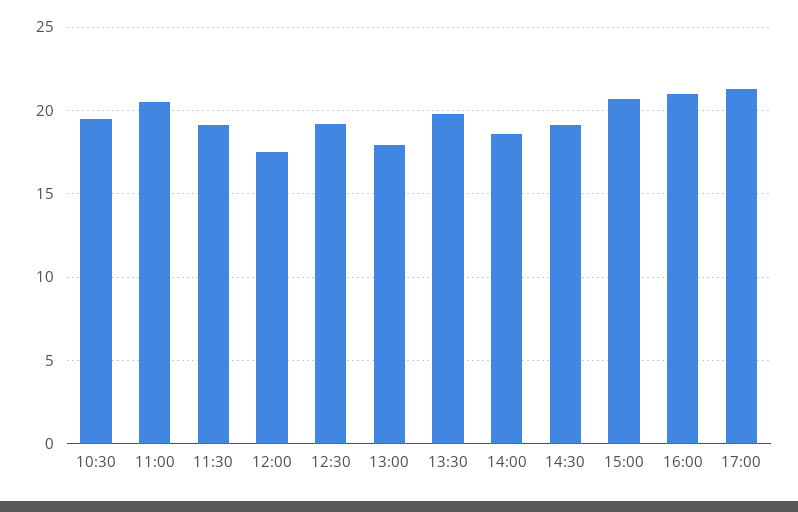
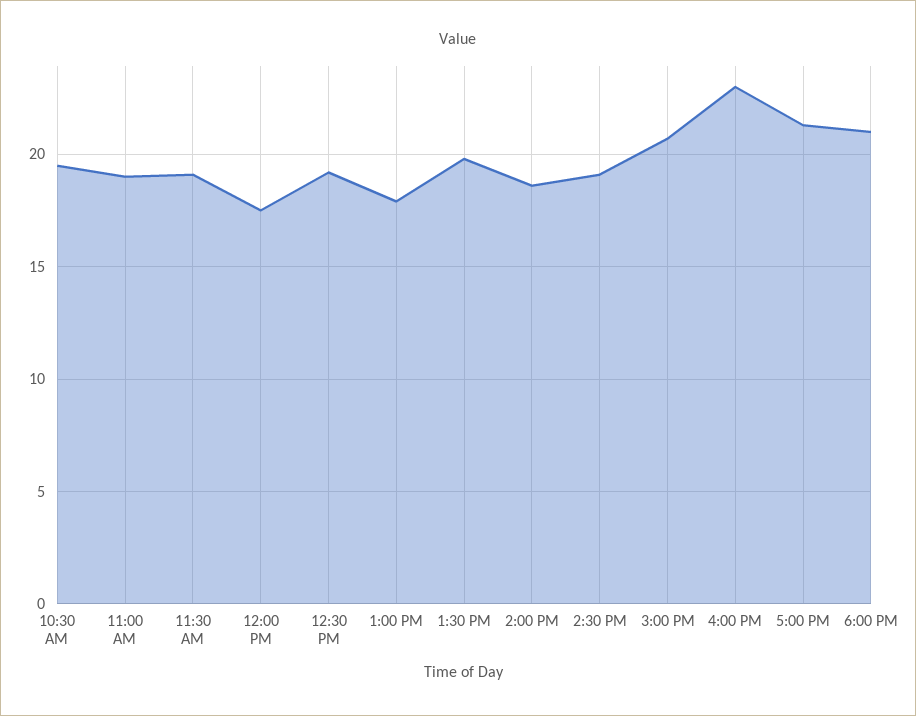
11:00: 20.5 -> 19
16:00: 21 -> 23
6:00 PM: none -> 21

